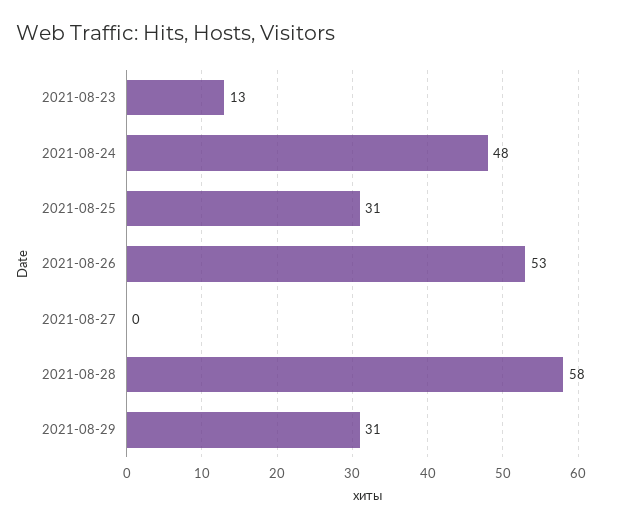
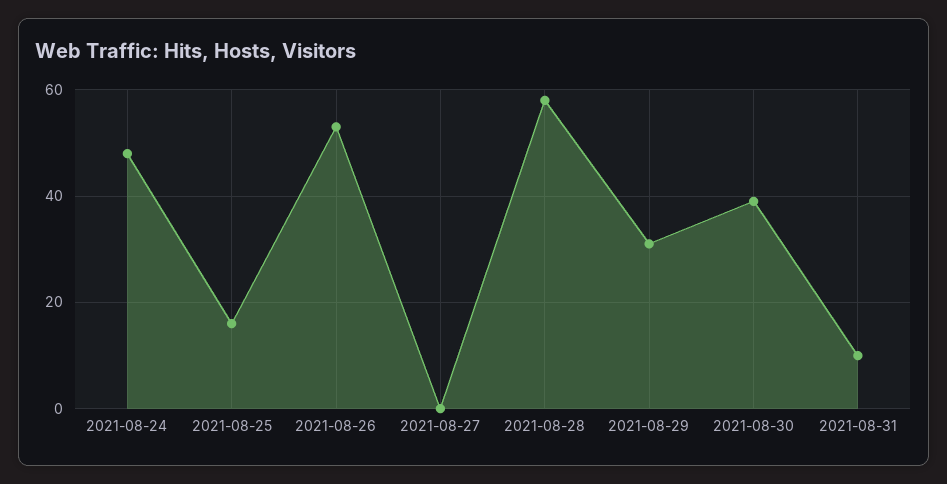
2021-08-23: 13 -> none
2021-08-25: 31 -> 15
2021-08-30: none -> 40
2021-08-31: none -> 10

